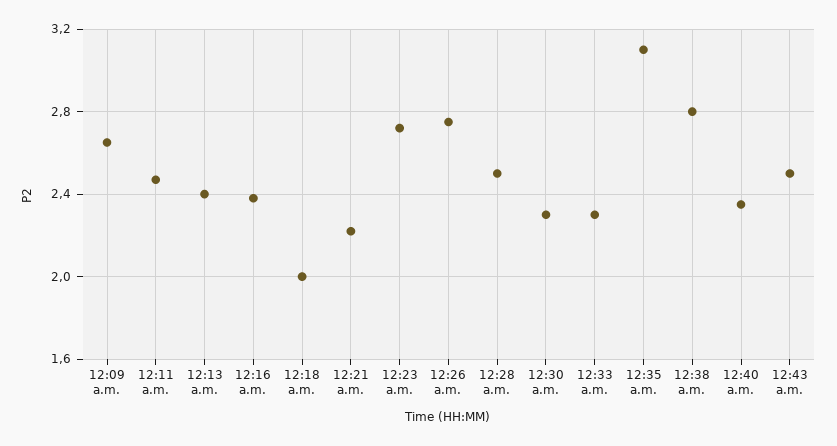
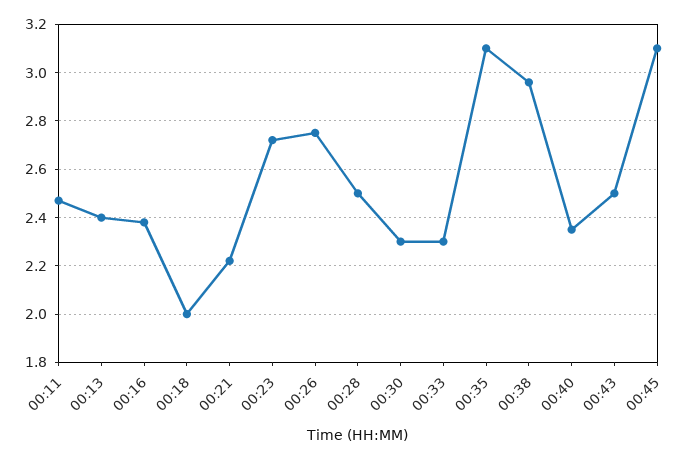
12:09 a.m.: 2.65 -> none
12:38 a.m.: 2.8 -> 2.95
00:45: none -> 3.1

